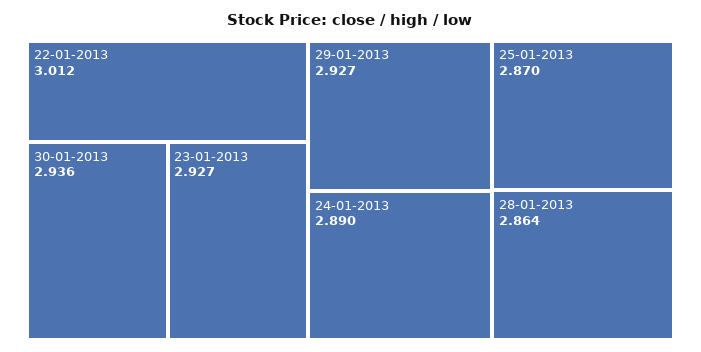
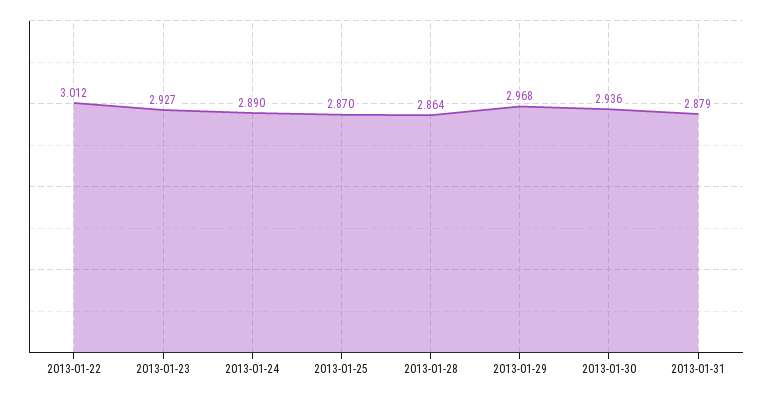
29-01-2013: 2.927 -> 2.968
2013-01-31: none -> 2.879

